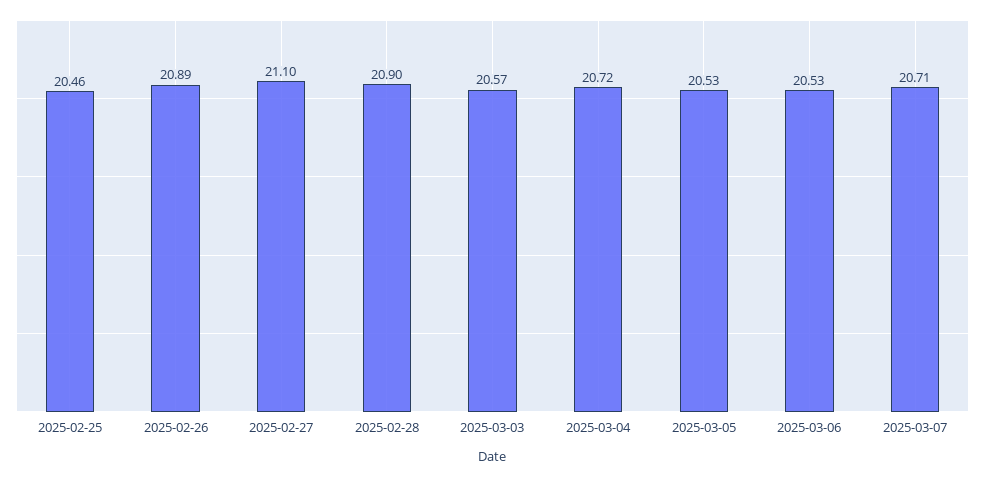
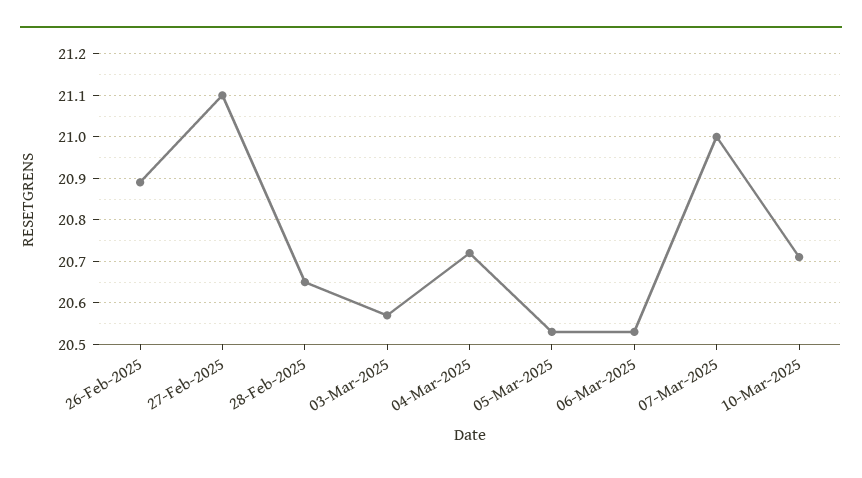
2025-02-25: 20.46 -> none
2025-02-28: 20.9 -> 20.65
2025-03-07: 20.71 -> 21
10-Mar-2025: none -> 20.7

